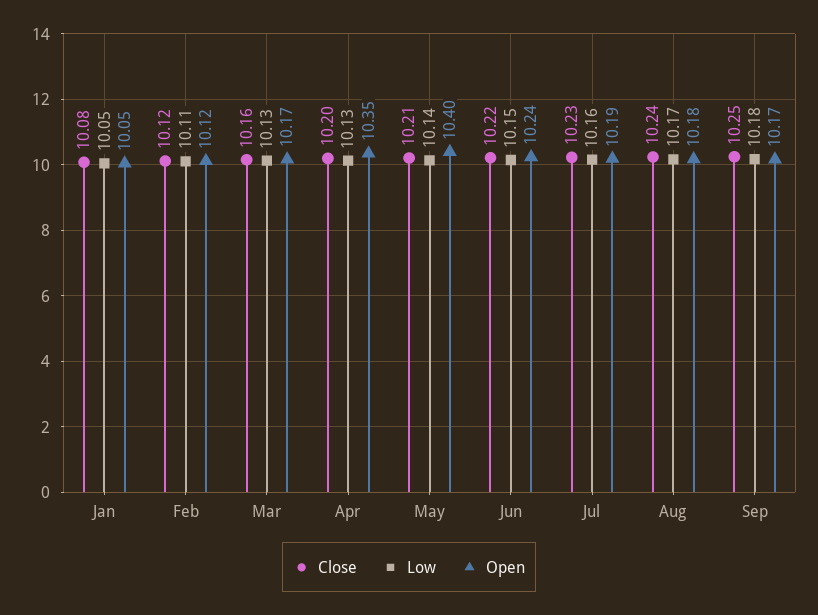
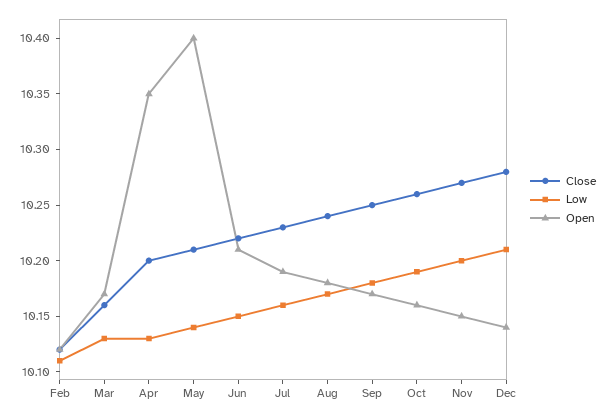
Close, Jan: 10.08 -> none
Low, Jan: 10.05 -> none
Open, Jan: 10.05 -> none
Open, Jun: 10.24 -> 10.21
Close, Oct: none -> 10.26
Low, Oct: none -> 10.19
Open, Oct: none -> 10.16
Close, Nov: none -> 10.27
Low, Nov: none -> 10.2
Open, Nov: none -> 10.15
Close, Dec: none -> 10.28
Low, Dec: none -> 10.21
Open, Dec: none -> 10.14

